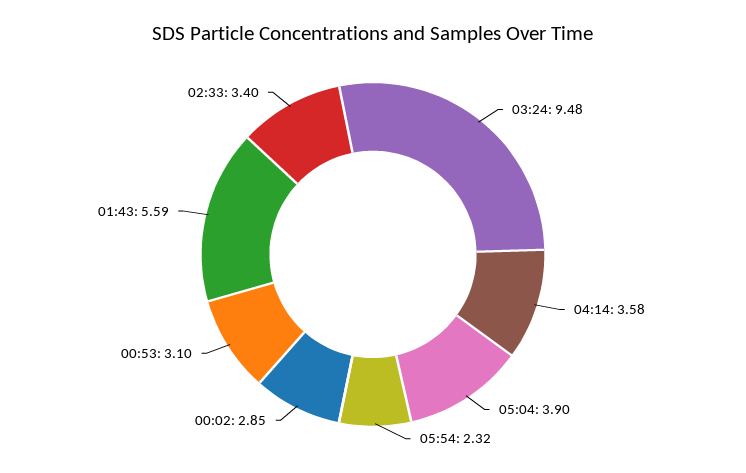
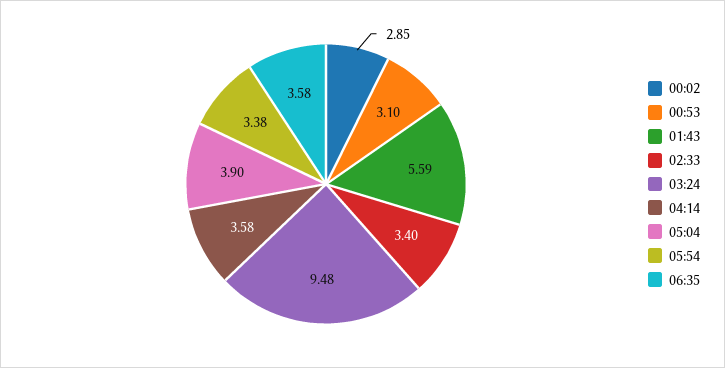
05:54: 2.32 -> 3.38
06:35: none -> 3.58

